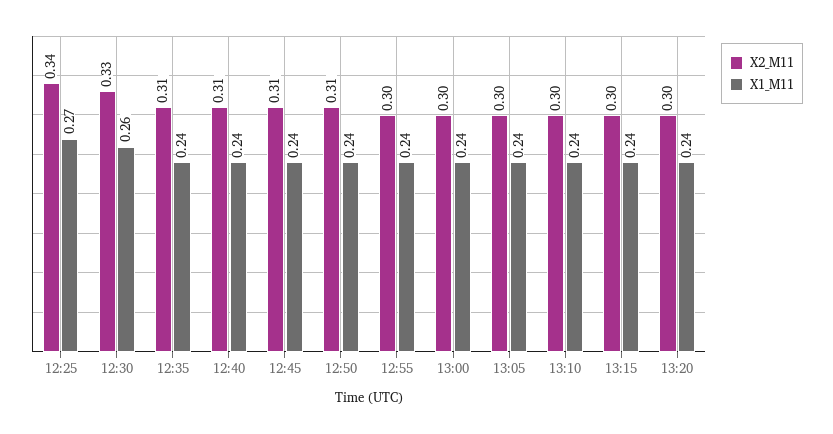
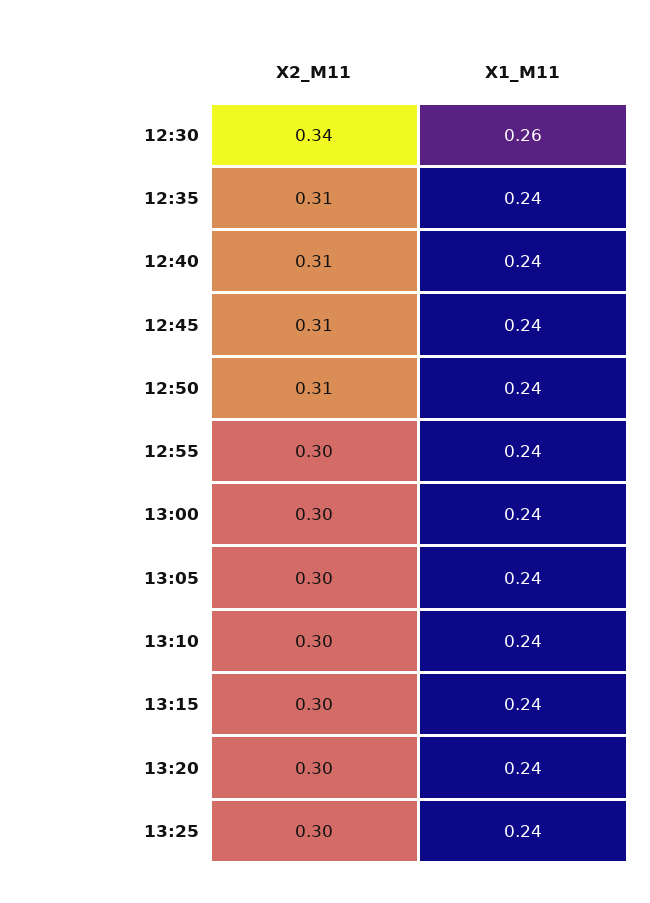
X2_M11, 12:25: 0.34 -> none
X1_M11, 12:25: 0.27 -> none
X2_M11, 12:30: 0.33 -> 0.34
X2_M11, 13:25: none -> 0.3
X1_M11, 13:25: none -> 0.24

